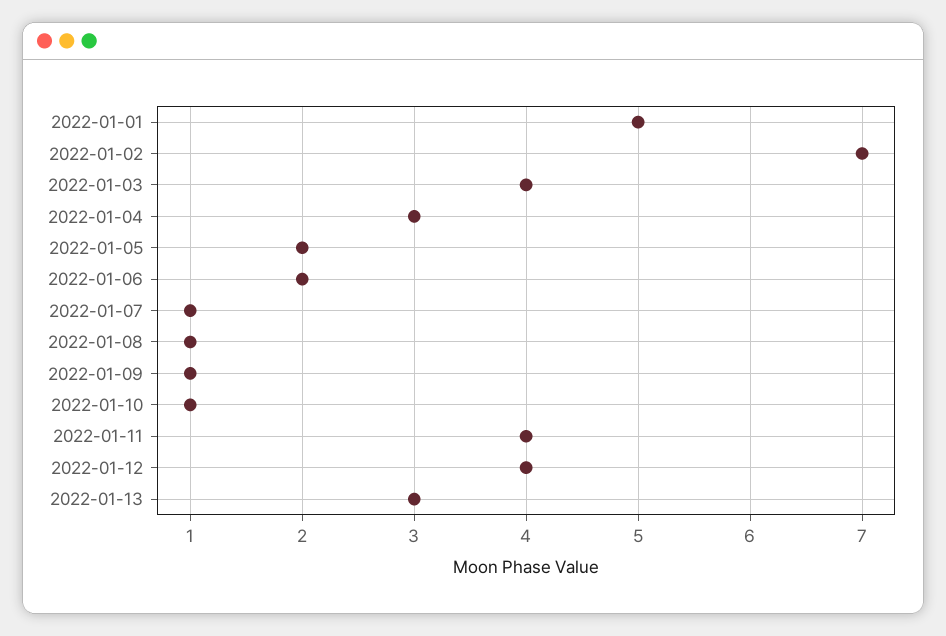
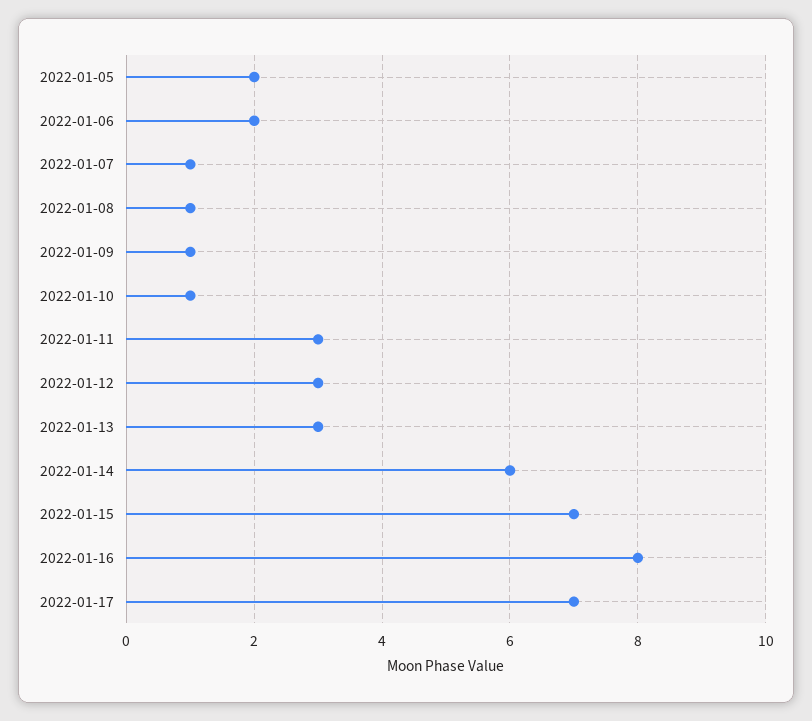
2022-01-01: 5 -> none
2022-01-02: 7 -> none
2022-01-03: 4 -> none
2022-01-04: 3 -> none
2022-01-11: 4 -> 3
2022-01-12: 4 -> 3
2022-01-14: none -> 6
2022-01-15: none -> 7
2022-01-16: none -> 8
2022-01-17: none -> 7

